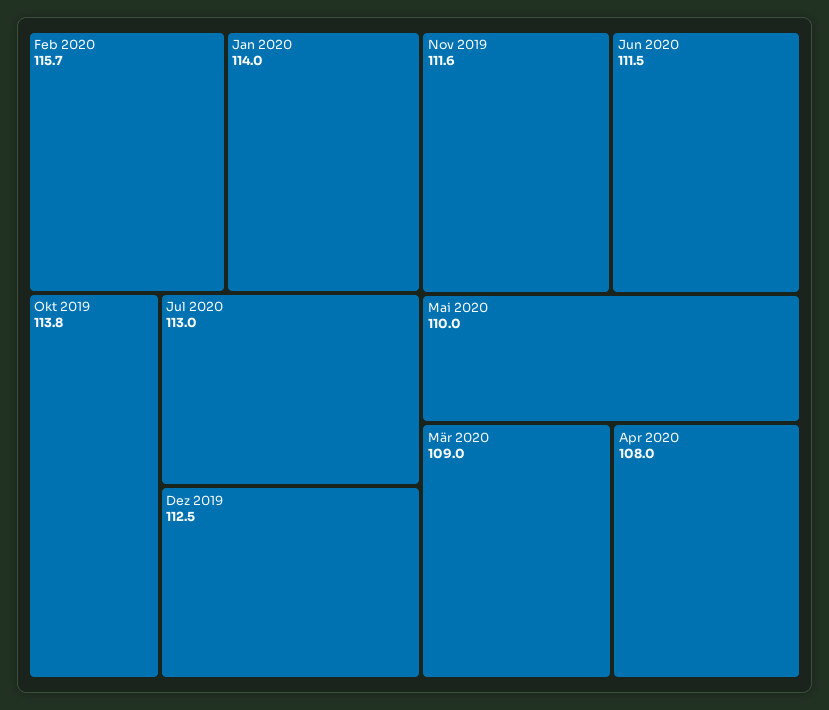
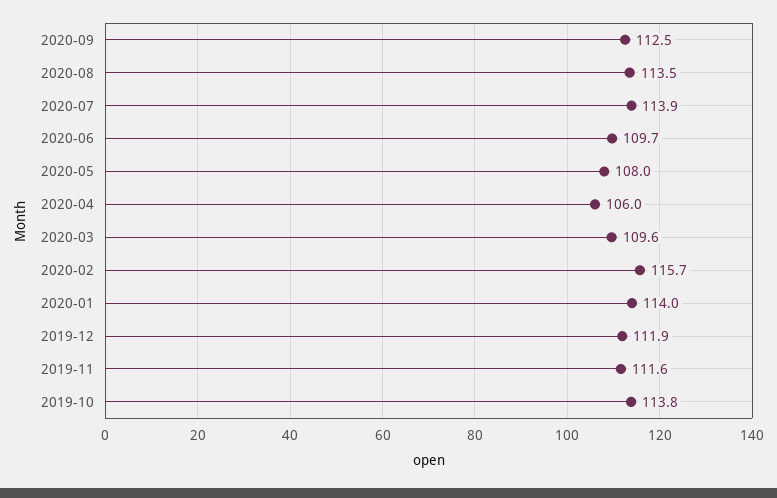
Jul 2020: 113 -> 113.9
Dez 2019: 112.5 -> 111.9
Jun 2020: 111.5 -> 109.7
Mai 2020: 110 -> 108
Mär 2020: 109 -> 109.6
Apr 2020: 108 -> 106
2020-09: none -> 112.5
2020-08: none -> 113.5

